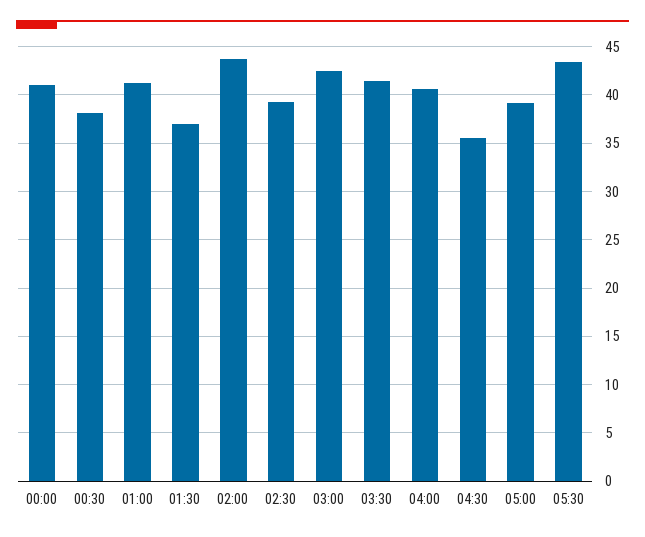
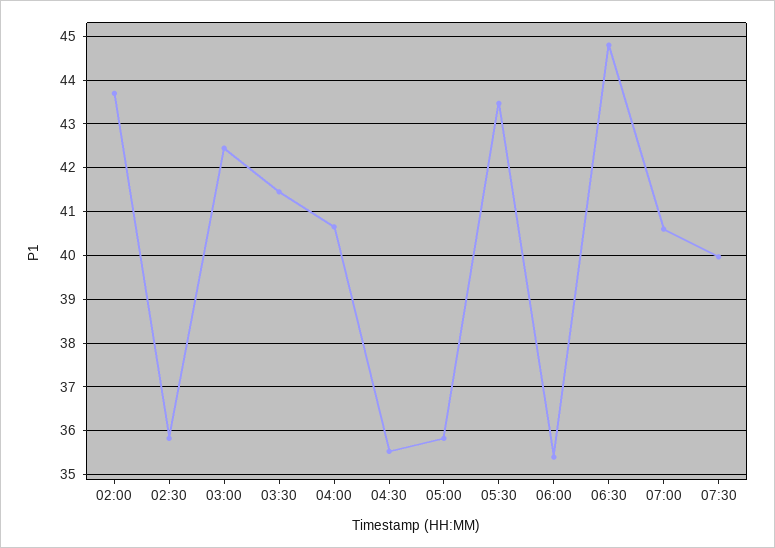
00:00: 41 -> none
00:30: 38 -> none
01:00: 41 -> none
01:30: 37 -> none
02:30: 39 -> 35.8
05:00: 39 -> 35.8
06:00: none -> 35.4
06:30: none -> 44.8
07:00: none -> 40.6
07:30: none -> 40

